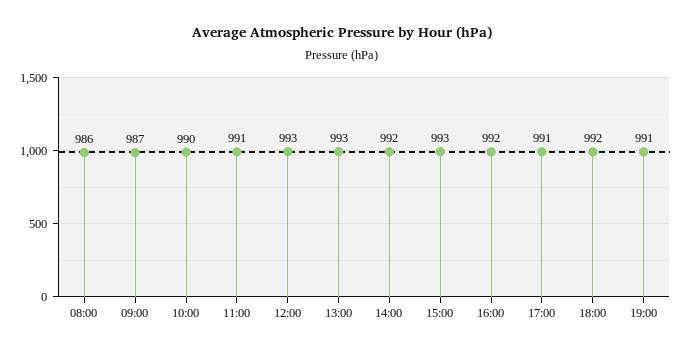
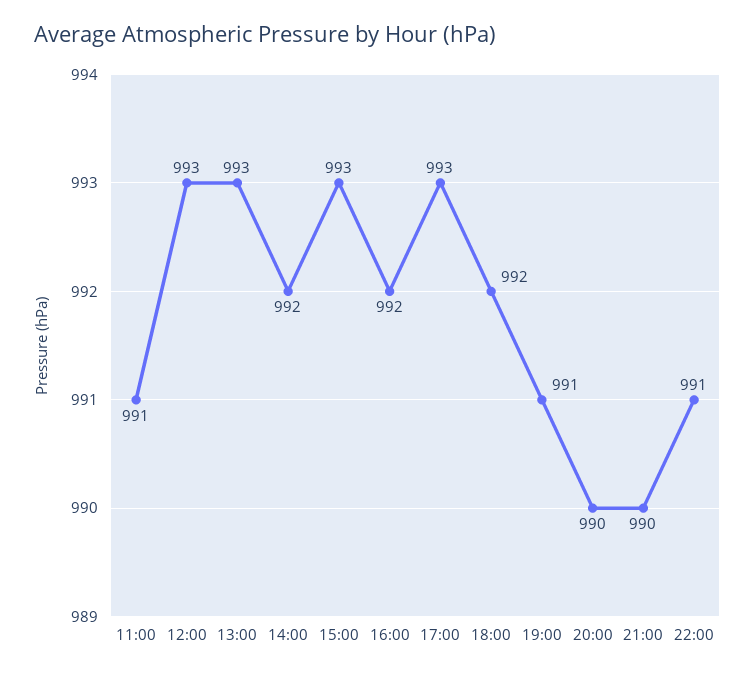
08:00: 986 -> none
09:00: 987 -> none
10:00: 990 -> none
17:00: 991 -> 993
20:00: none -> 990
21:00: none -> 990
22:00: none -> 991

